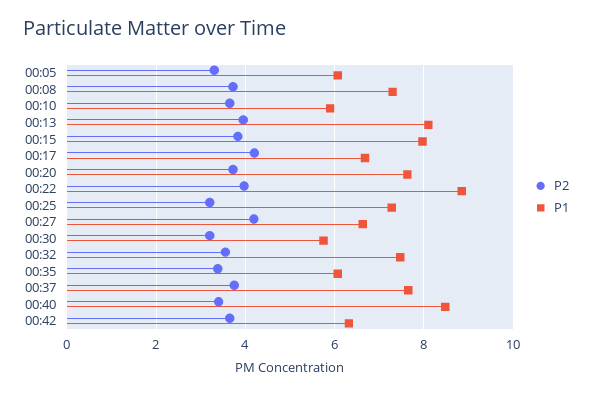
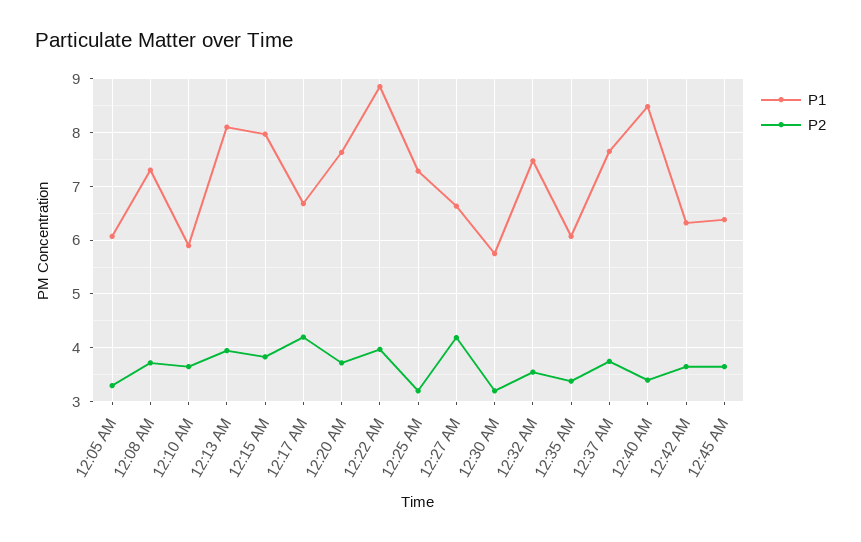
P1, 12:45 AM: none -> 6.4
P2, 12:45 AM: none -> 3.6

